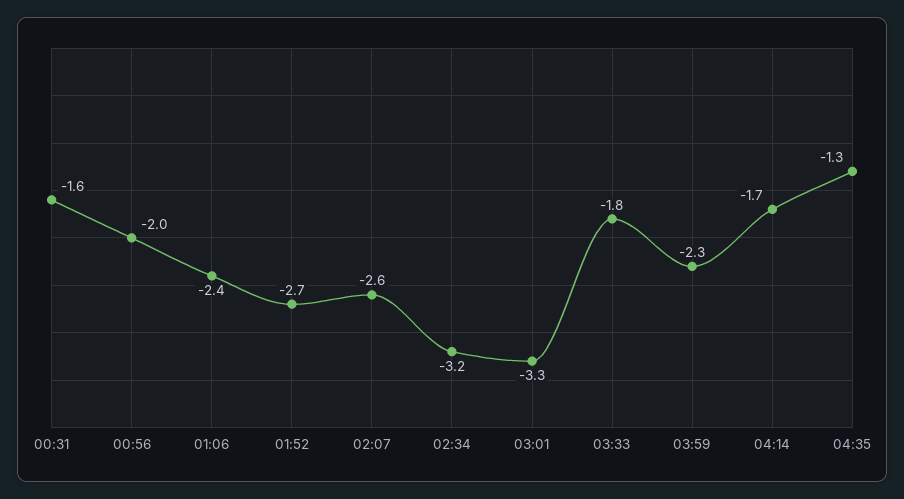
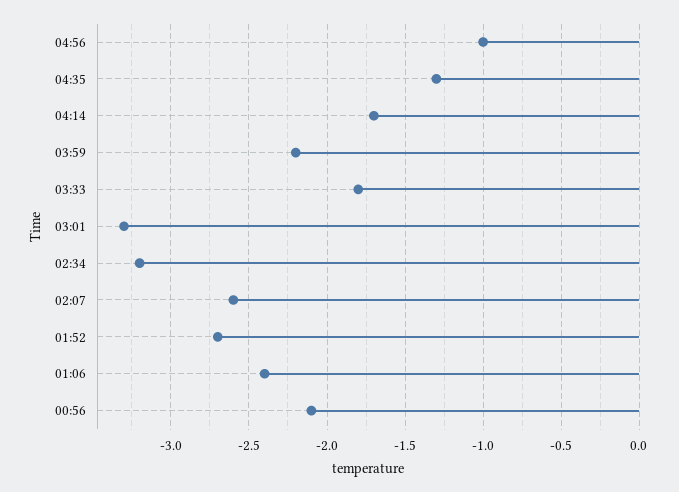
00:31: -1.6 -> none
00:56: -2 -> -2.1
03:59: -2.3 -> -2.2
04:56: none -> -1

